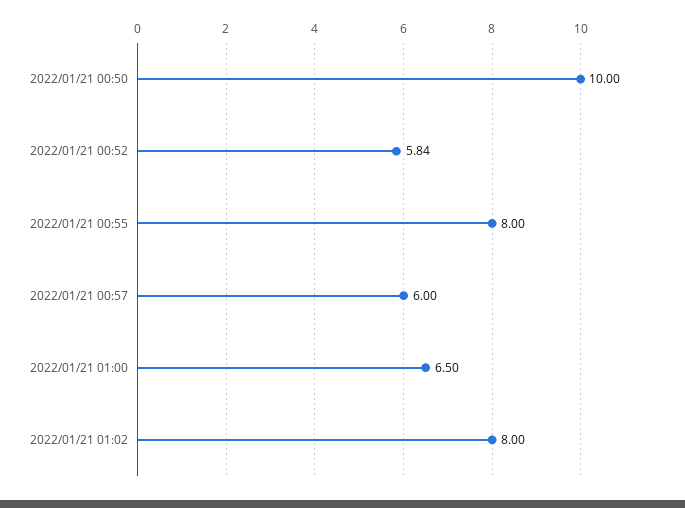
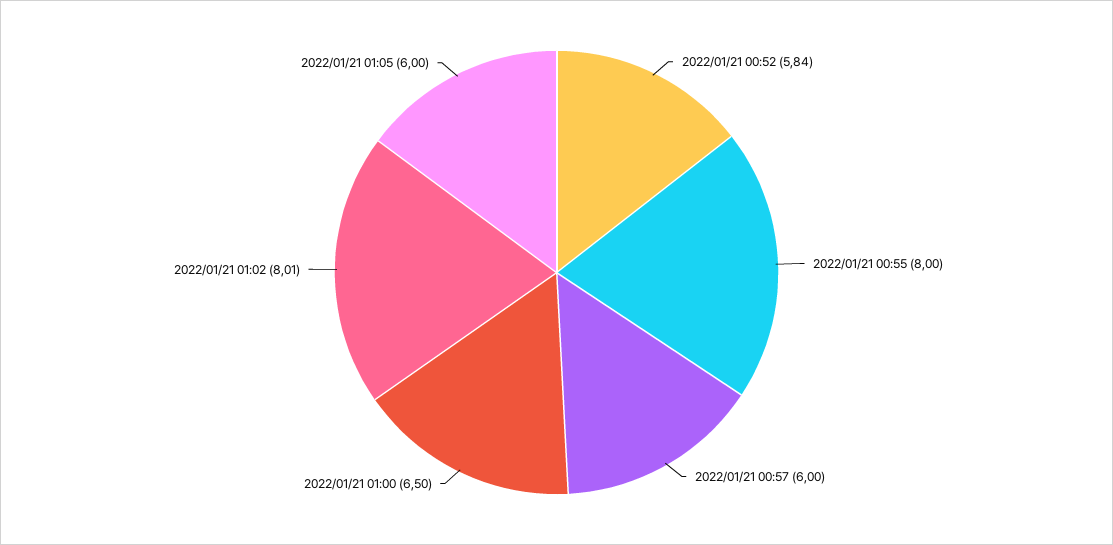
2022/01/21 00:50: 10 -> none
2022/01/21 01:02: 8 -> 8.01
2022/01/21 01:05: none -> 6

